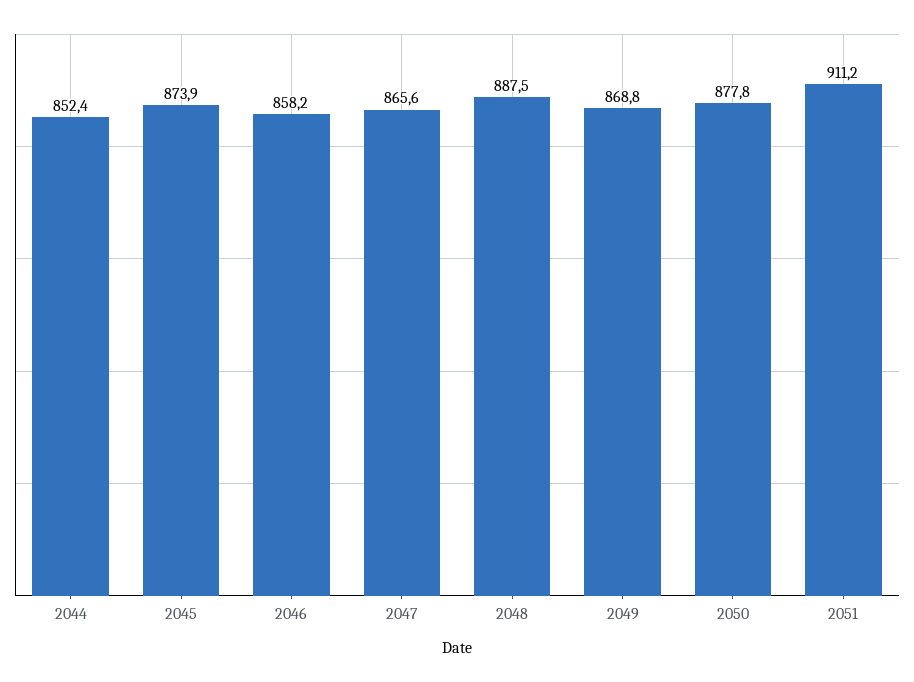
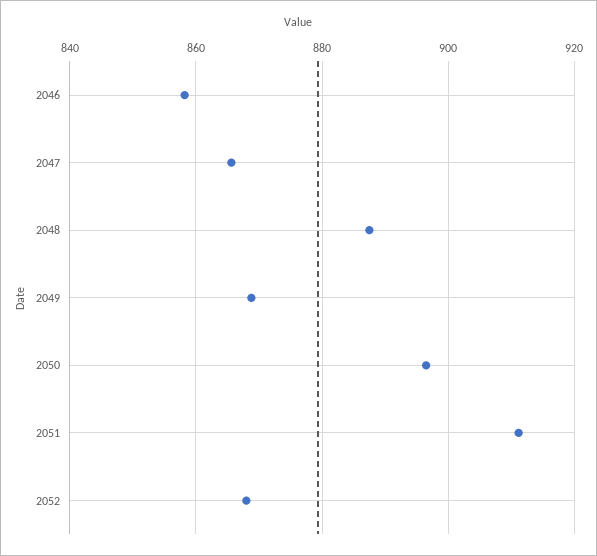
2044: 852.4 -> none
2045: 873.9 -> none
2050: 877.8 -> 896
2052: none -> 868

